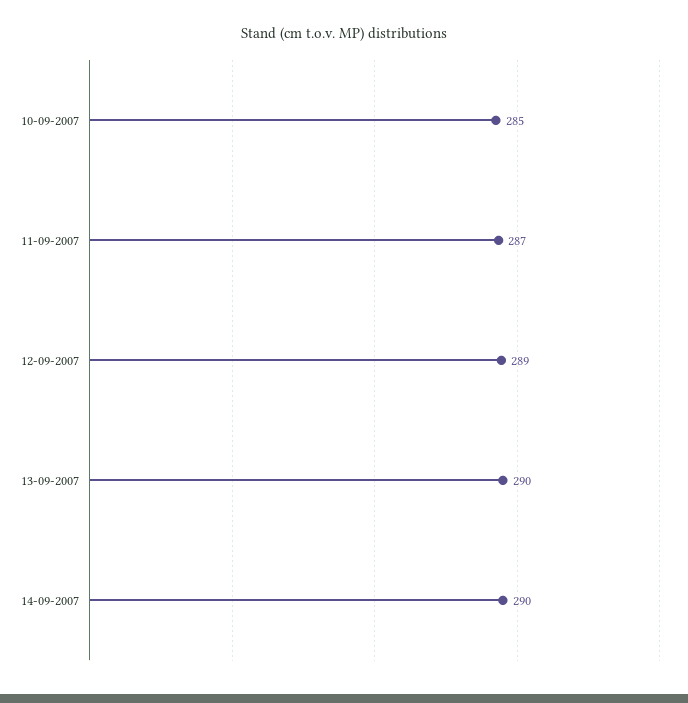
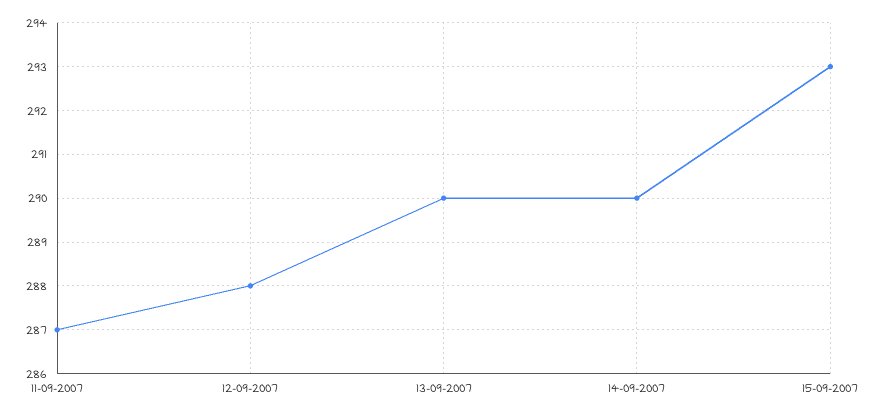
10-09-2007: 285 -> none
12-09-2007: 289 -> 288
15-09-2007: none -> 293

